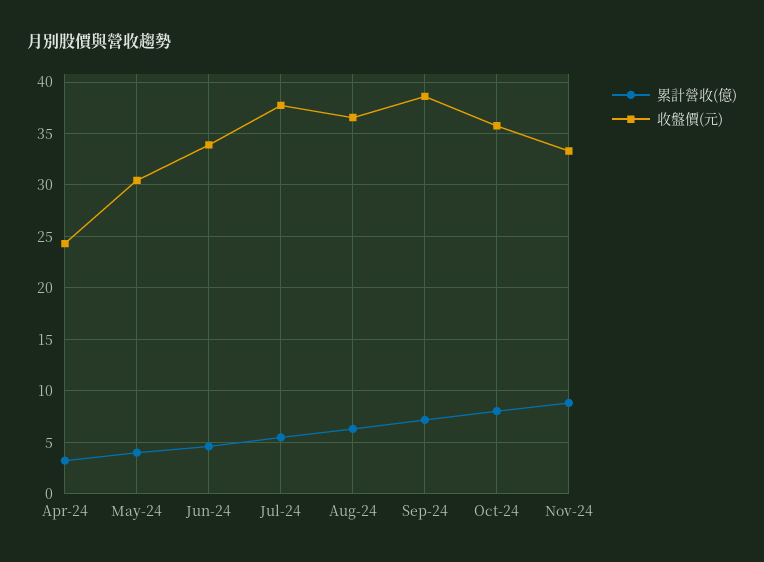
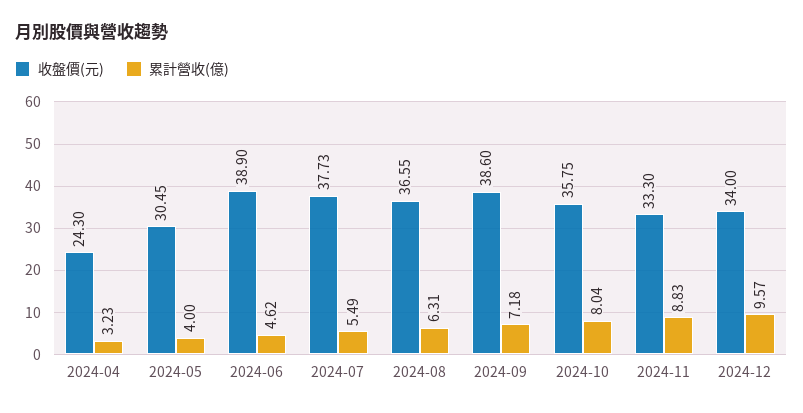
收盤價(元), Jun-24: 34 -> 38.9
收盤價(元), 2024-12: none -> 34
累計營收(億), 2024-12: none -> 9.57

